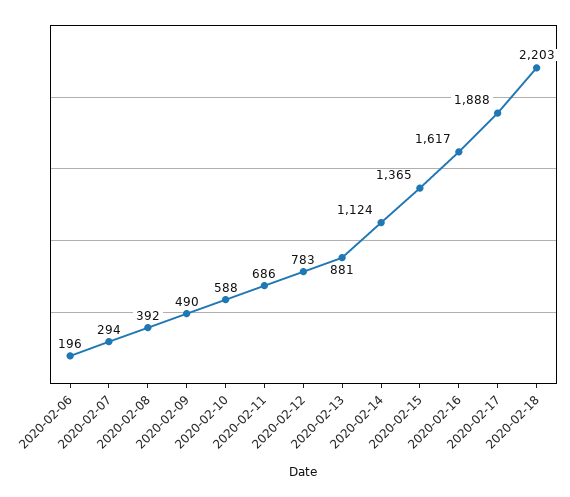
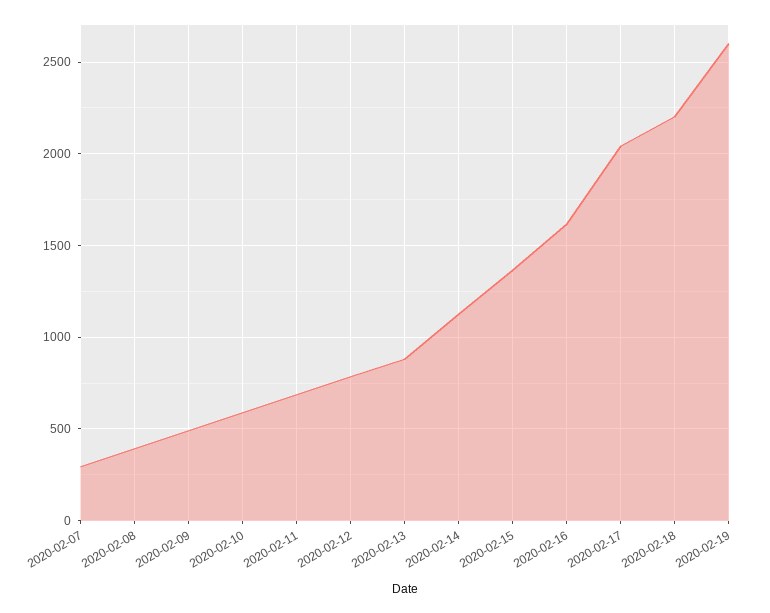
2020-02-06: 196 -> none
2020-02-17: 1888 -> 2050
2020-02-19: none -> 2600

